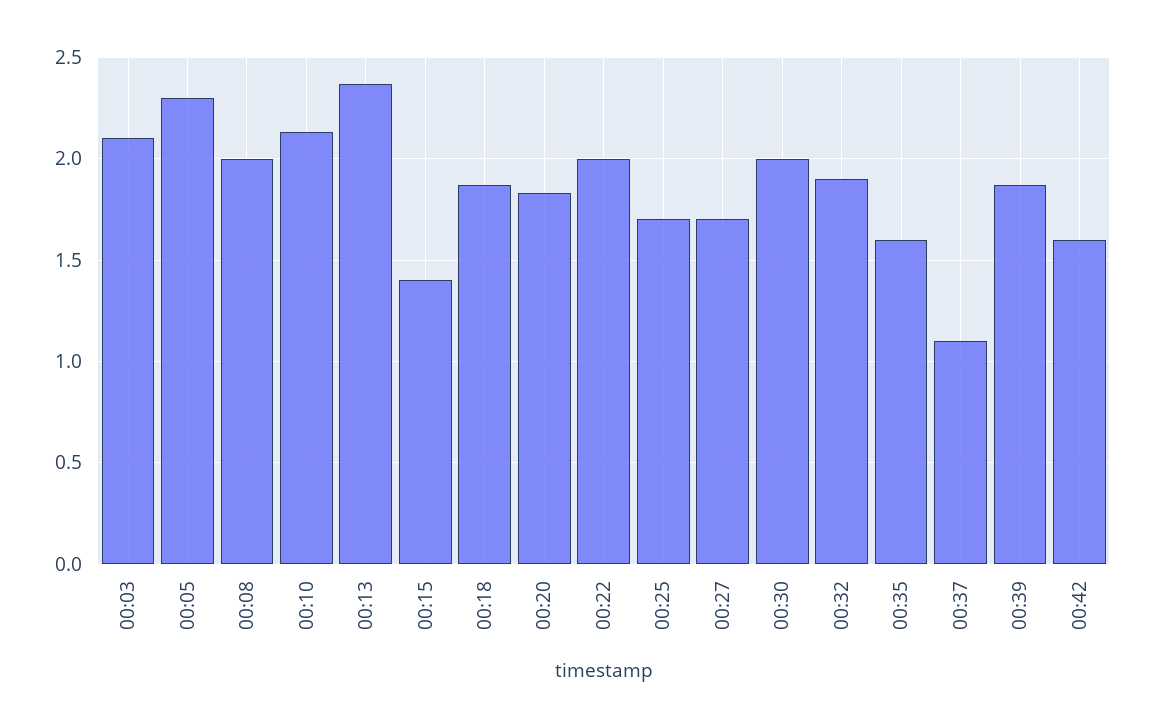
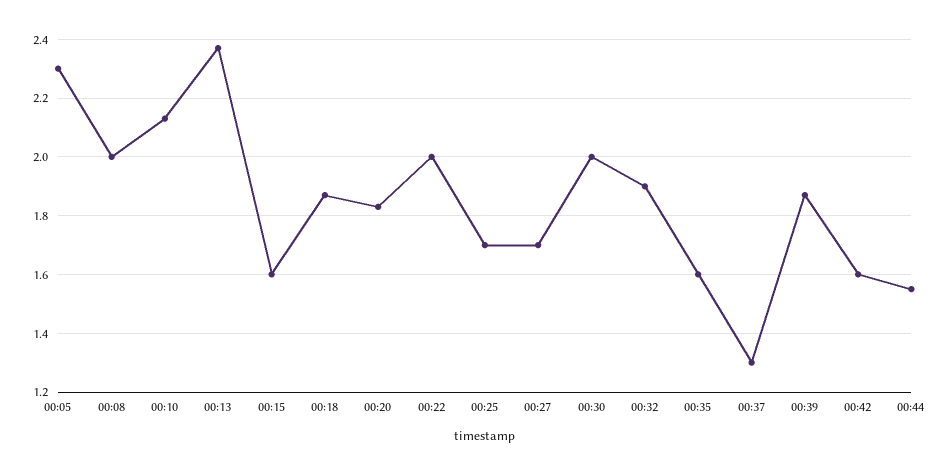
00:03: 2.1 -> none
00:15: 1.4 -> 1.6
00:37: 1.1 -> 1.3
00:44: none -> 1.55

